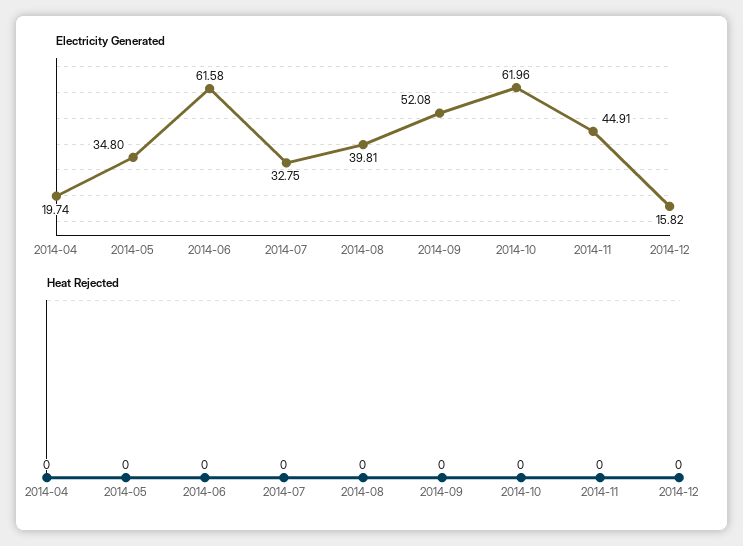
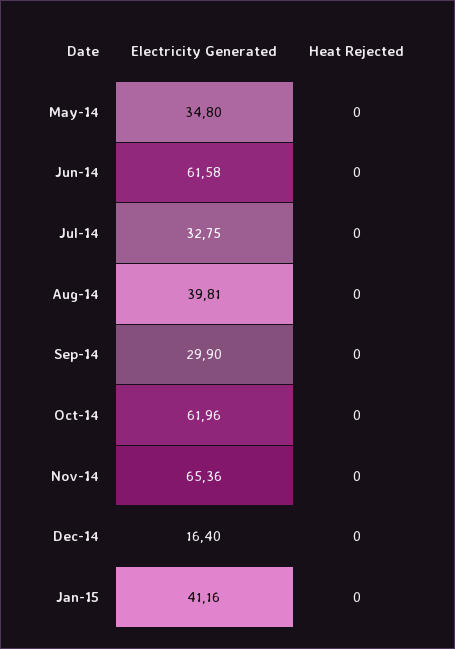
Electricity Generated, 2014-04: 19.74 -> none
Electricity Generated, 2014-09: 52.08 -> 29.9
Electricity Generated, 2014-11: 44.91 -> 65.36
Electricity Generated, 2014-12: 15.82 -> 16.4
Heat Rejected, 2014-04: 0 -> none
Electricity Generated, Jan-15: none -> 41.16
Heat Rejected, Jan-15: none -> 0

